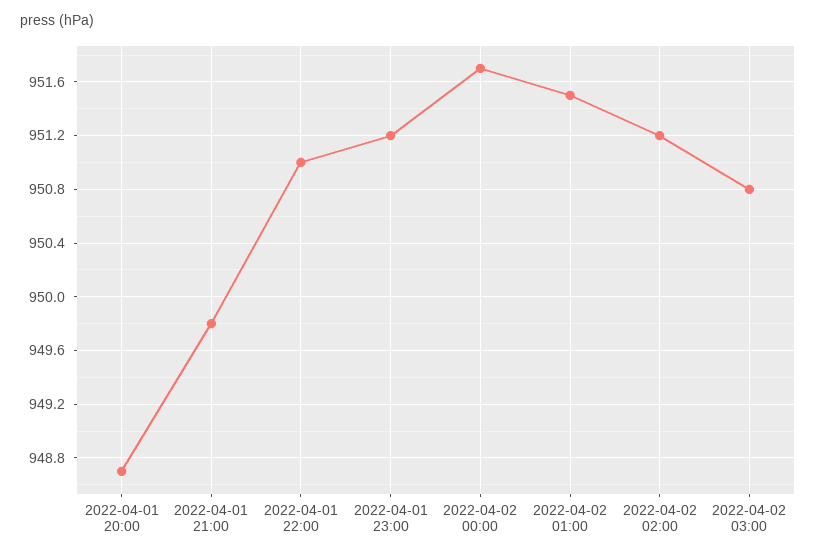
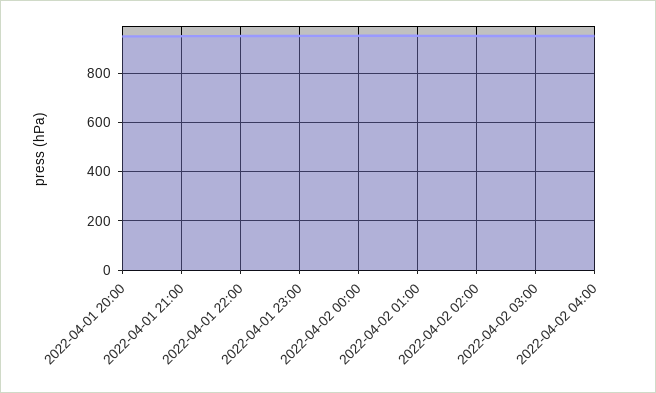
2022-04-02 04:00: none -> 950

